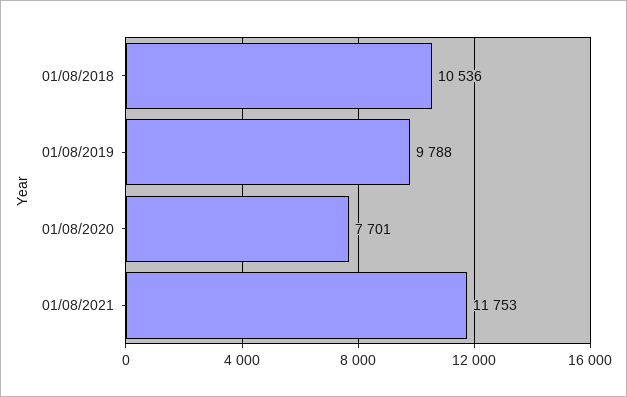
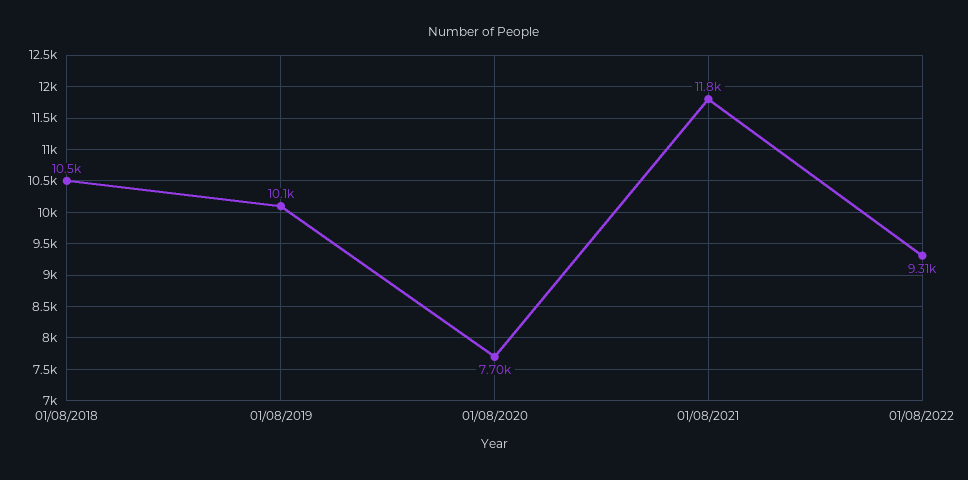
01/08/2019: 9788 -> 10100
01/08/2022: none -> 9310

